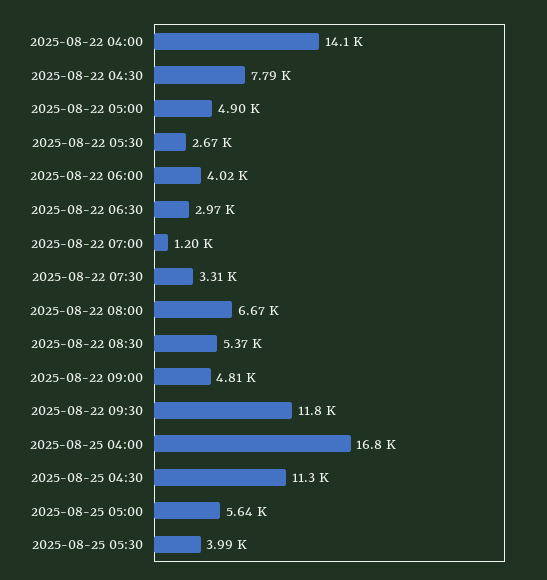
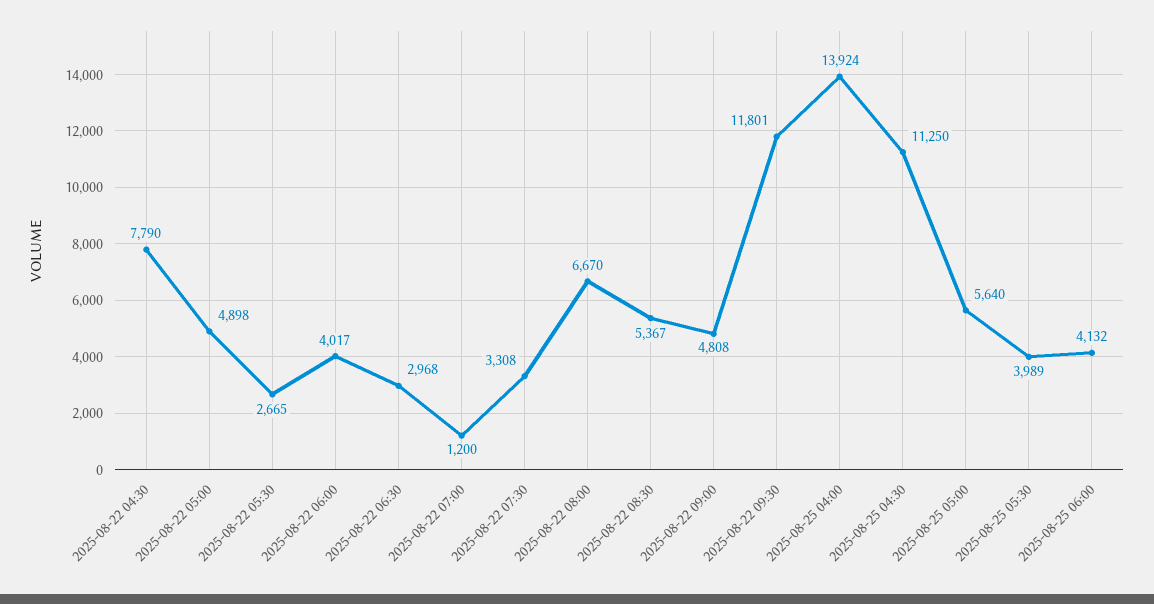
2025-08-22 04:00: 14100 -> none
2025-08-25 04:00: 16800 -> 13924
2025-08-25 06:00: none -> 4132

